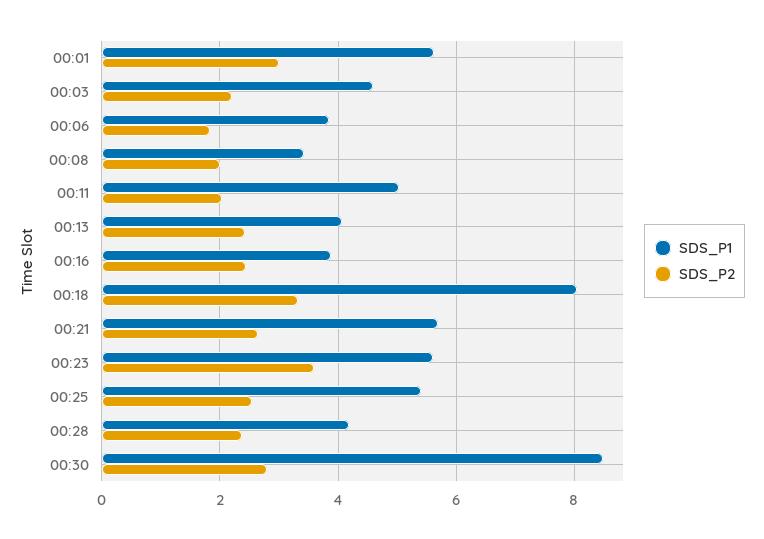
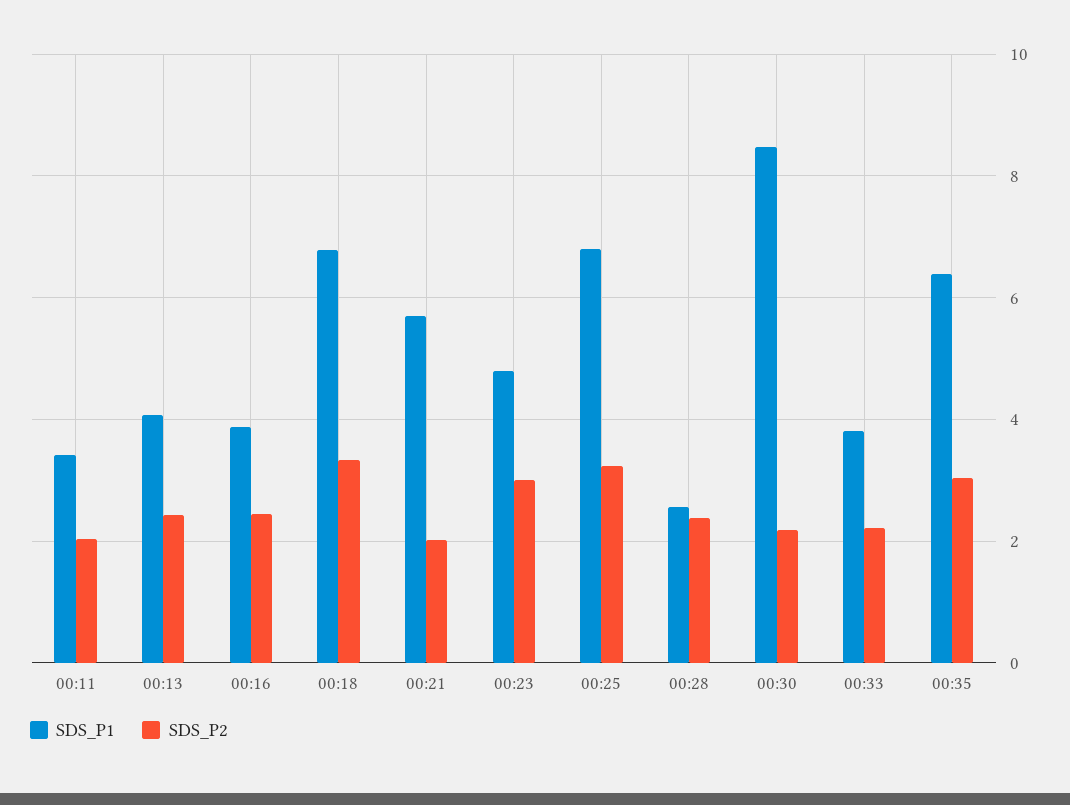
SDS_P1, 00:01: 5.6 -> none
SDS_P2, 00:01: 3 -> none
SDS_P1, 00:03: 4.6 -> none
SDS_P2, 00:03: 2.2 -> none
SDS_P1, 00:06: 3.8 -> none
SDS_P2, 00:06: 1.8 -> none
SDS_P1, 00:08: 3.4 -> none
SDS_P2, 00:08: 2 -> none
SDS_P1, 00:11: 5 -> 3.4
SDS_P1, 00:18: 8 -> 6.8
SDS_P2, 00:21: 2.6 -> 2
SDS_P1, 00:23: 5.6 -> 4.8
SDS_P2, 00:23: 3.6 -> 3
SDS_P1, 00:25: 5.4 -> 6.8
SDS_P2, 00:25: 2.6 -> 3.2
SDS_P1, 00:28: 4.2 -> 2.6
SDS_P2, 00:30: 2.8 -> 2.2
SDS_P1, 00:33: none -> 3.8
SDS_P2, 00:33: none -> 2.2
SDS_P1, 00:35: none -> 6.4
SDS_P2, 00:35: none -> 3

